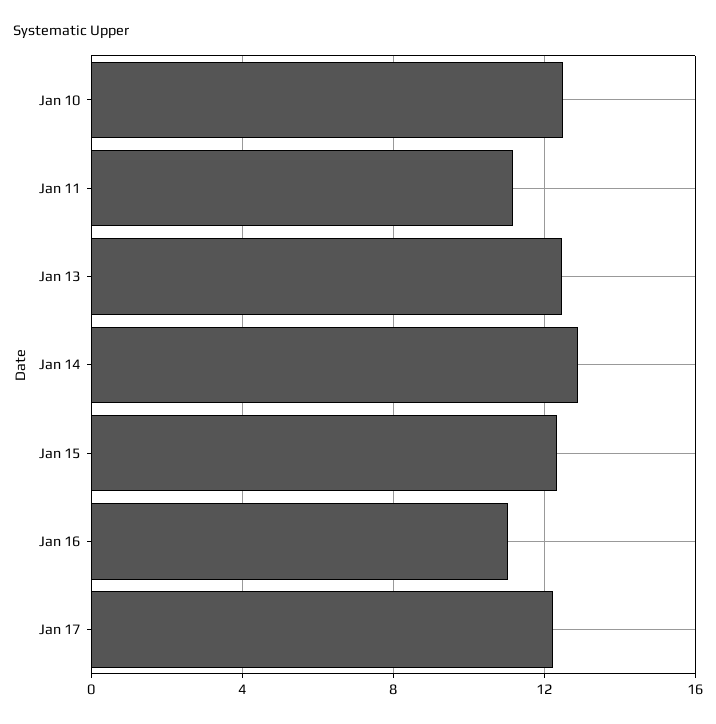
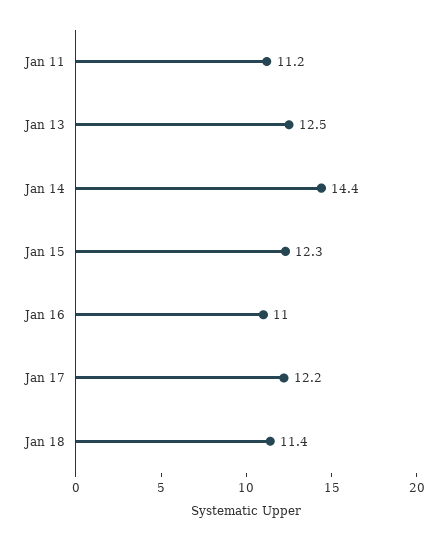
Jan 10: 12.5 -> none
Jan 14: 13 -> 14.4
Jan 18: none -> 11.4

